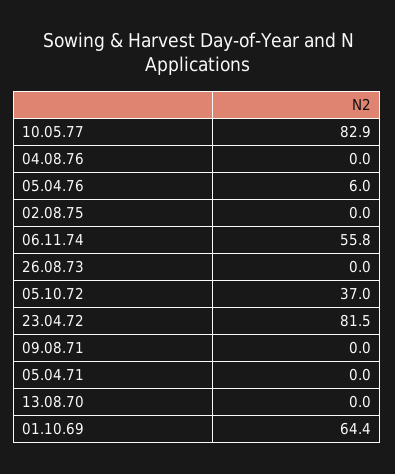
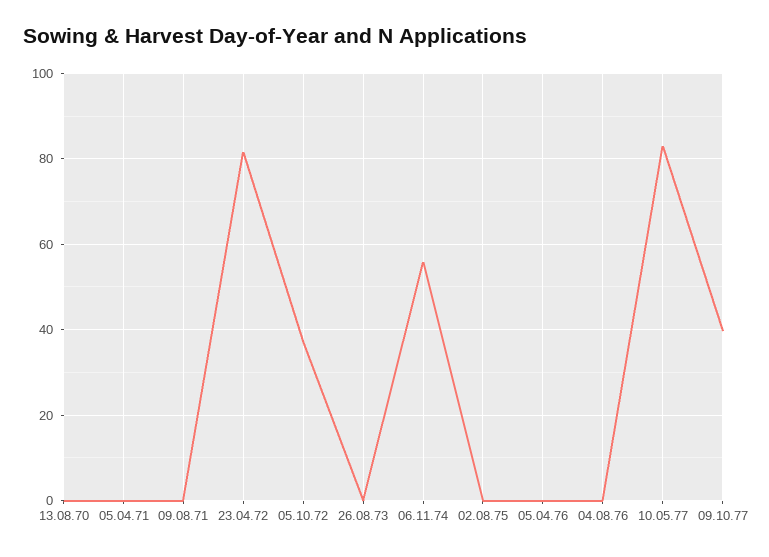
05.04.76: 6 -> 0
01.10.69: 64.4 -> none
09.10.77: none -> 40

